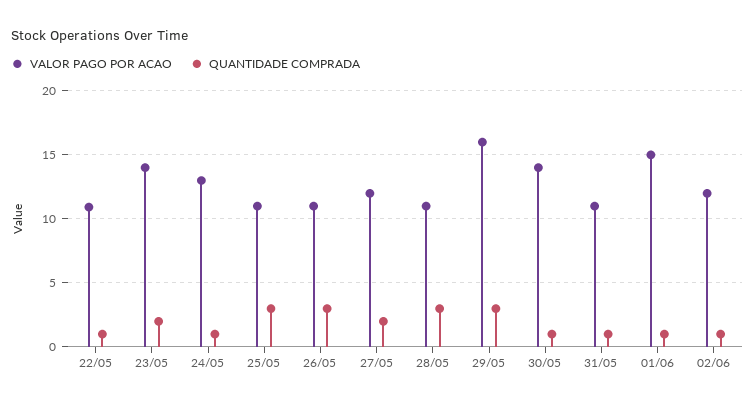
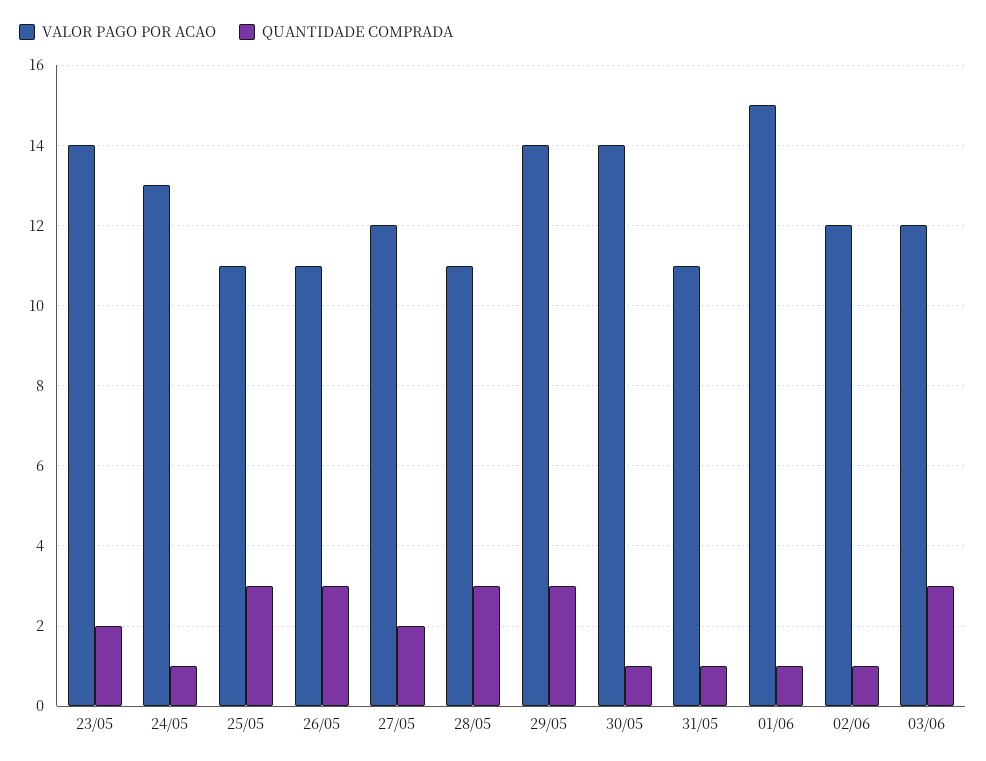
VALOR PAGO POR ACAO, 22/05: 11 -> none
QUANTIDADE COMPRADA, 22/05: 1 -> none
VALOR PAGO POR ACAO, 29/05: 16 -> 14
VALOR PAGO POR ACAO, 03/06: none -> 12
QUANTIDADE COMPRADA, 03/06: none -> 3

